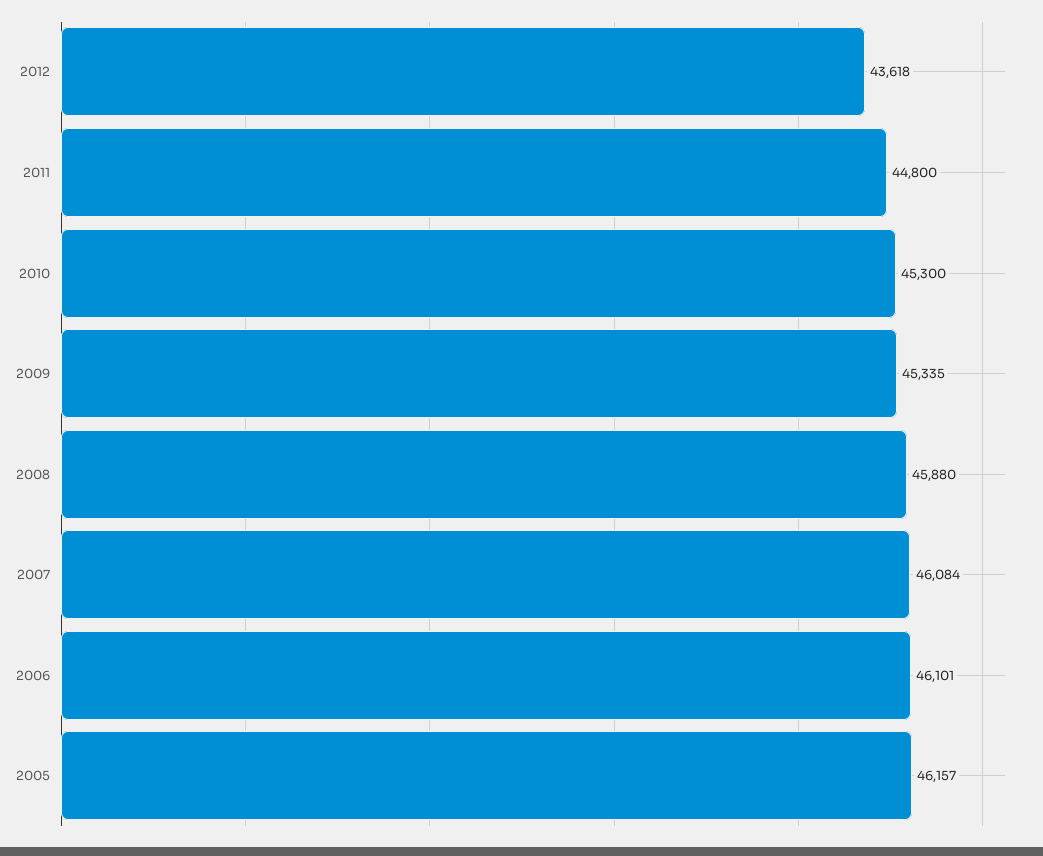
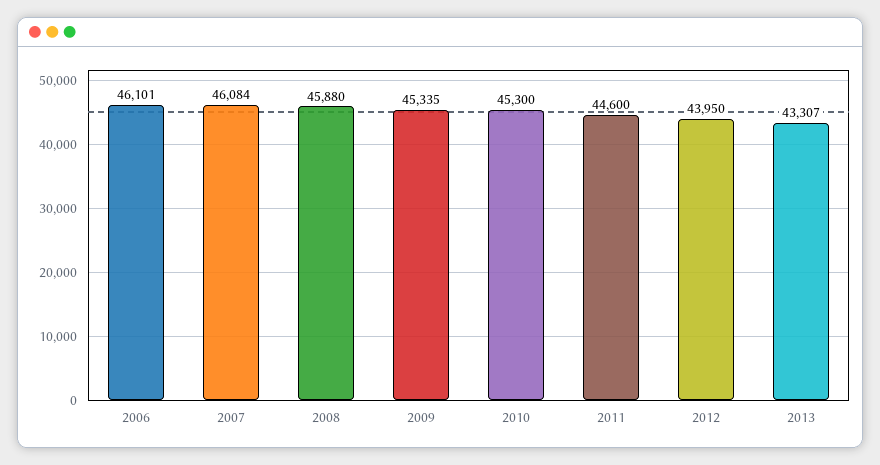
2012: 43618 -> 43950
2011: 44800 -> 44600
2005: 46157 -> none
2013: none -> 43307

